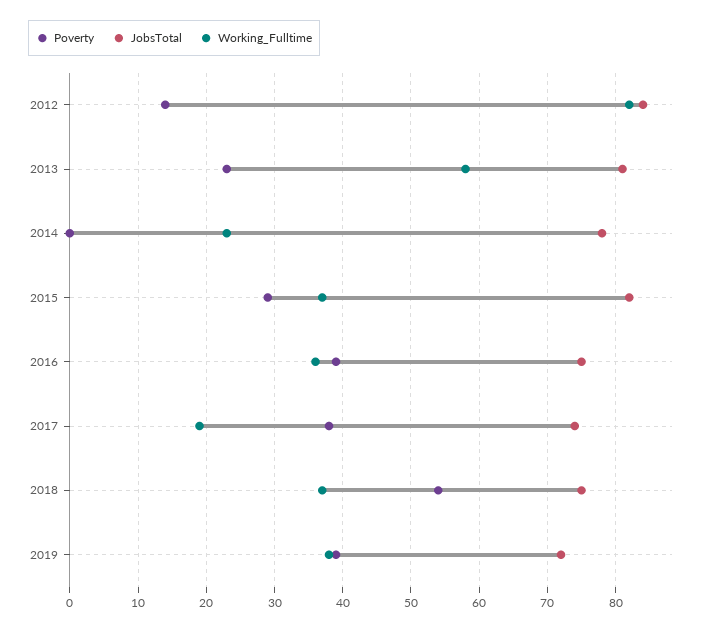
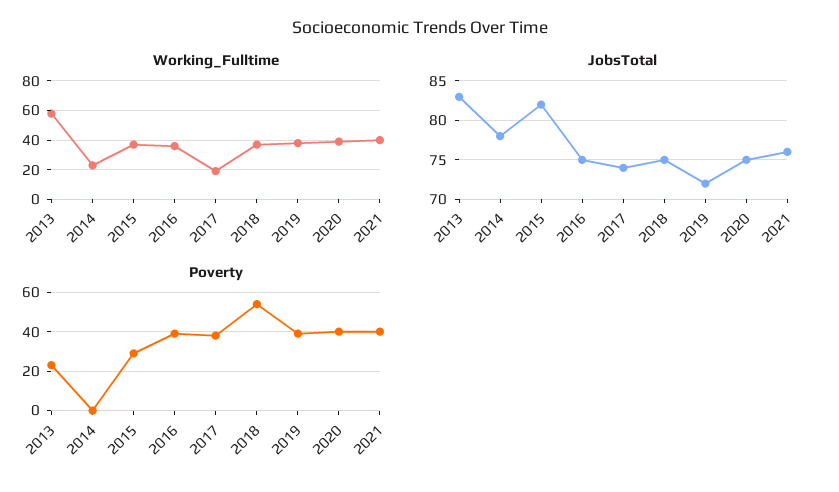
Poverty, 2012: 14 -> none
JobsTotal, 2012: 84 -> none
Working_Fulltime, 2012: 82 -> none
JobsTotal, 2013: 81 -> 83
Working_Fulltime, 2020: none -> 40
Working_Fulltime, 2021: none -> 40
JobsTotal, 2020: none -> 75
JobsTotal, 2021: none -> 76
Poverty, 2020: none -> 40
Poverty, 2021: none -> 40

